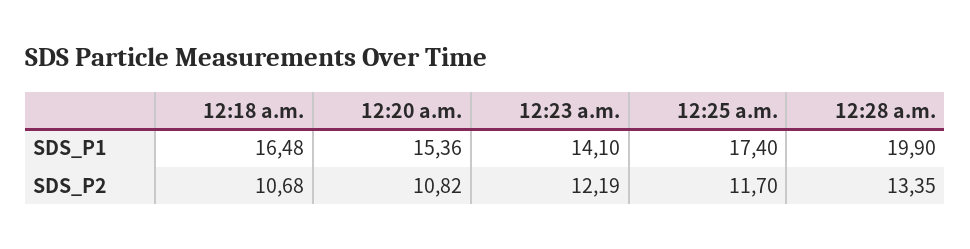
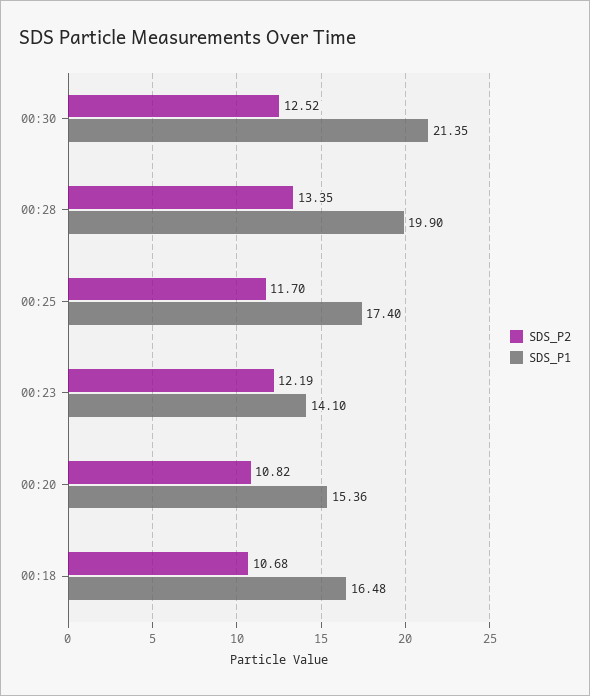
SDS_P2, 00:30: none -> 12.52
SDS_P1, 00:30: none -> 21.35

